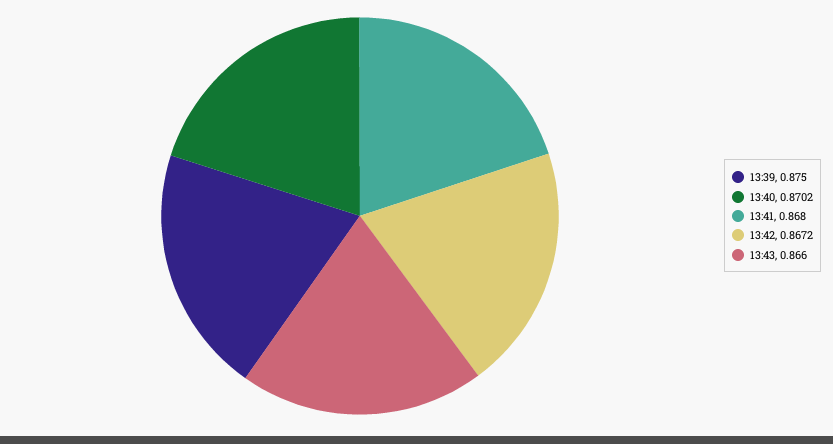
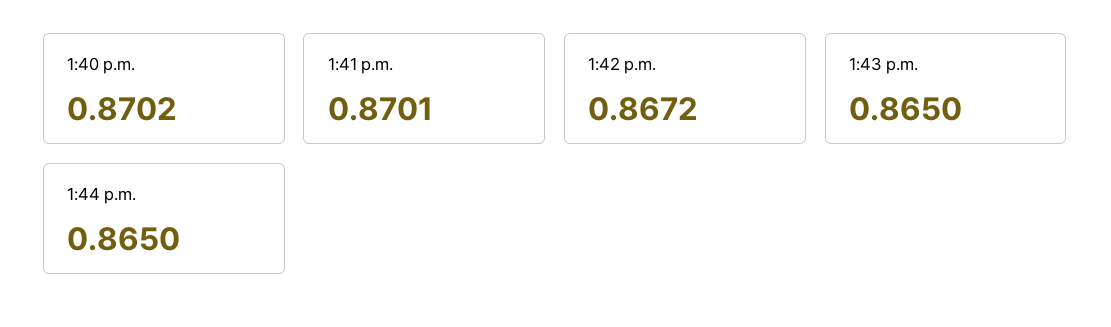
13:39: 0.875 -> none
13:41: 0.868 -> 0.8701
13:43: 0.866 -> 0.865
1:44 p.m.: none -> 0.865

